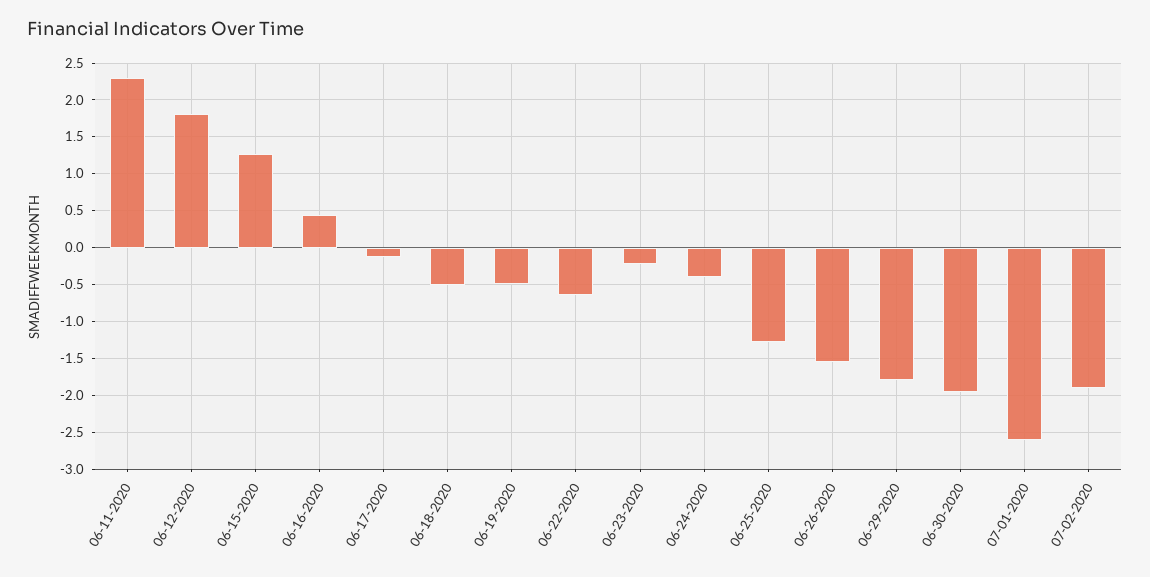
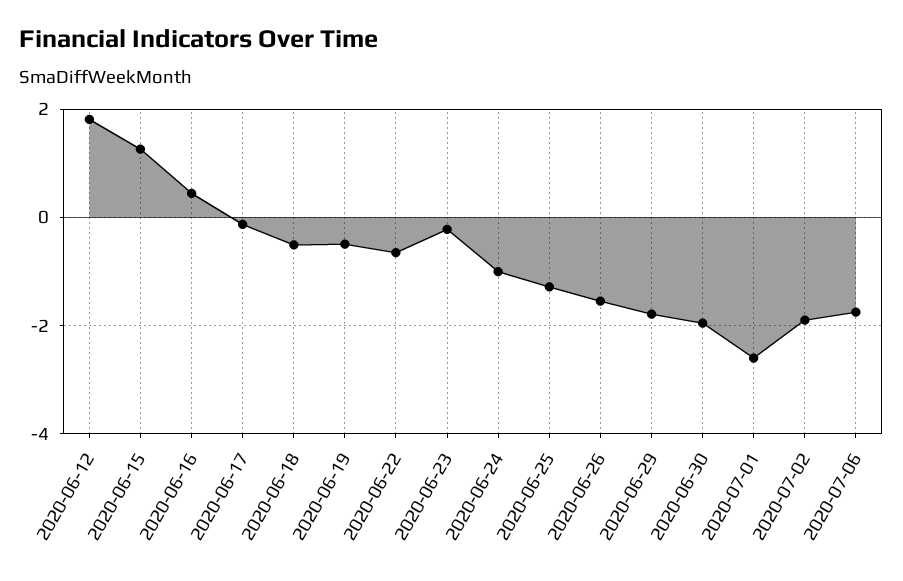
06-11-2020: 2.3 -> none
06-24-2020: -0.4 -> -1
2020-07-06: none -> -1.8

